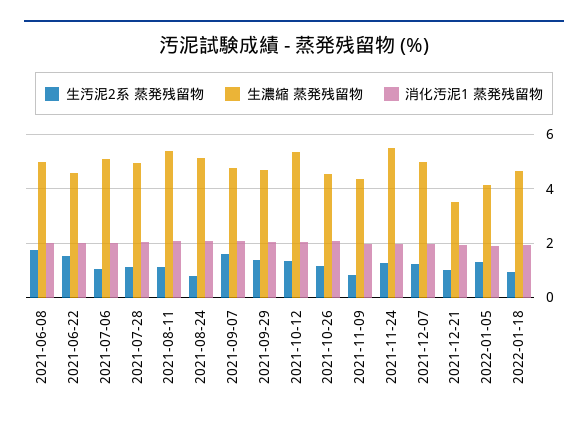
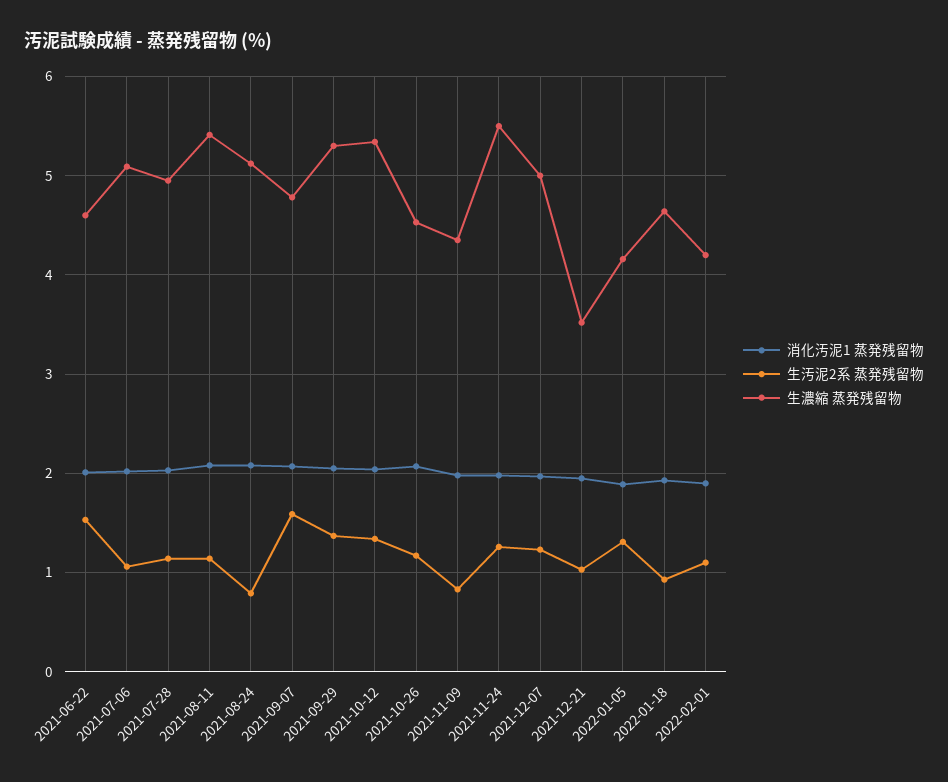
生汚泥2系 蒸発残留物, 2021-06-08: 1.75 -> none
生濃縮 蒸発残留物, 2021-06-08: 5 -> none
消化汚泥1 蒸発残留物, 2021-06-08: 2 -> none
生濃縮 蒸発残留物, 2021-09-29: 4.75 -> 5.3
消化汚泥1 蒸発残留物, 2022-02-01: none -> 1.9
生汚泥2系 蒸発残留物, 2022-02-01: none -> 1.1
生濃縮 蒸発残留物, 2022-02-01: none -> 4.2

